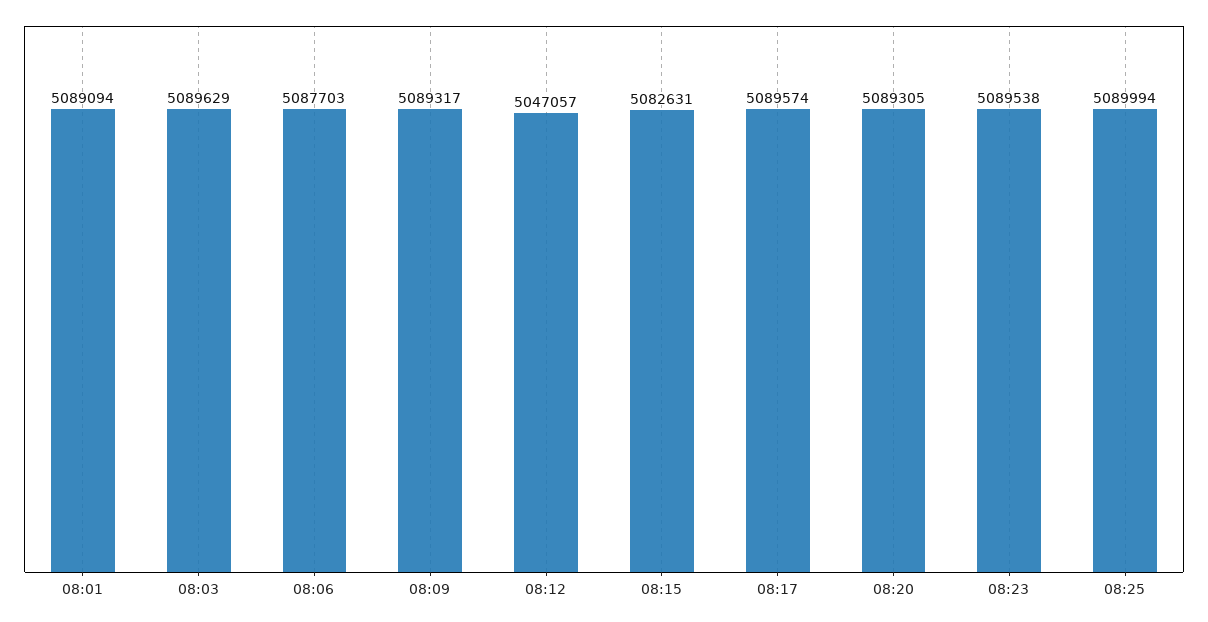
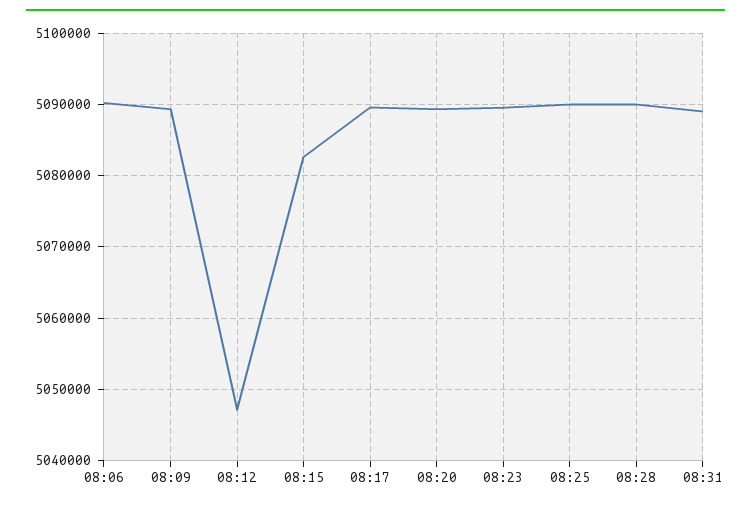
08:01: 5089094 -> none
08:03: 5089629 -> none
08:06: 5087703 -> 5090000
08:28: none -> 5090000
08:31: none -> 5089000

